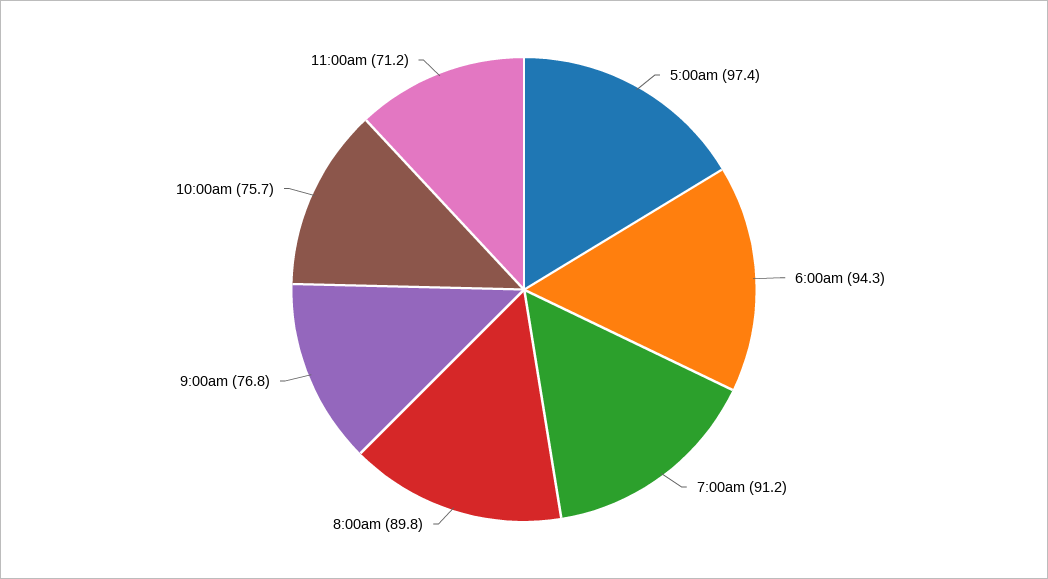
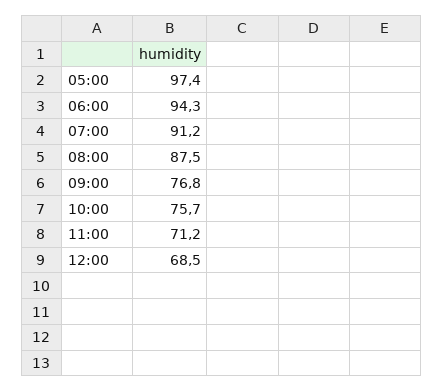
8:00am: 89.8 -> 87.5
12:00: none -> 68.5

